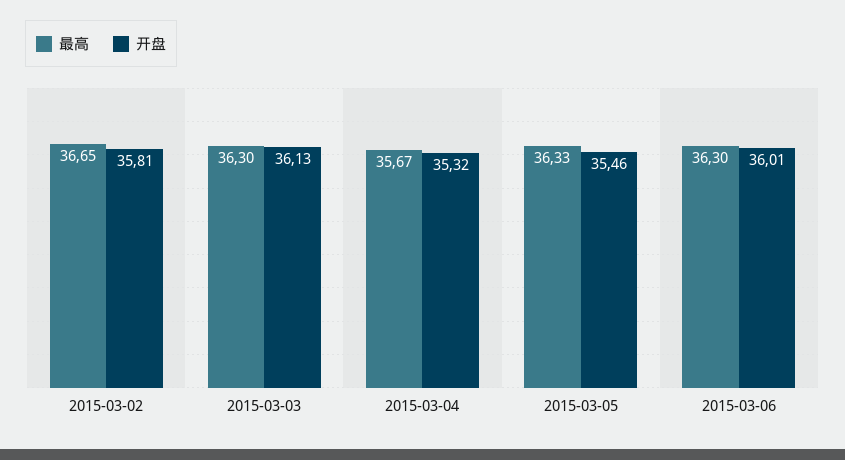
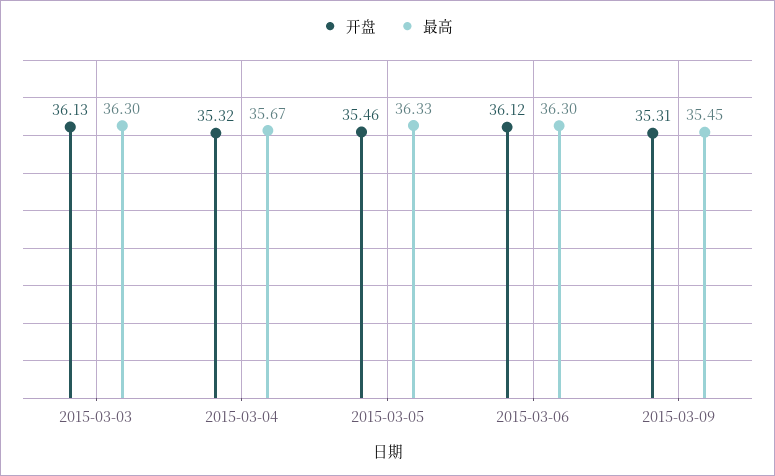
最高, 2015-03-02: 36.65 -> none
开盘, 2015-03-02: 35.81 -> none
开盘, 2015-03-06: 36.01 -> 36.12
开盘, 2015-03-09: none -> 35.31
最高, 2015-03-09: none -> 35.45

